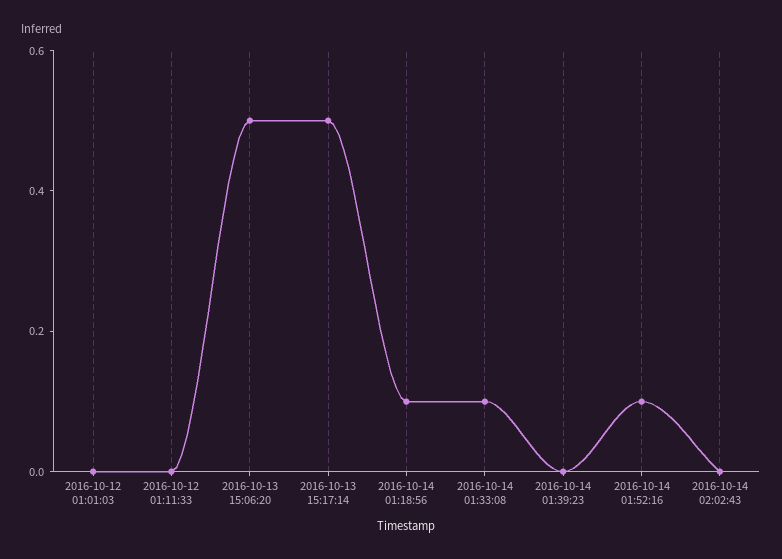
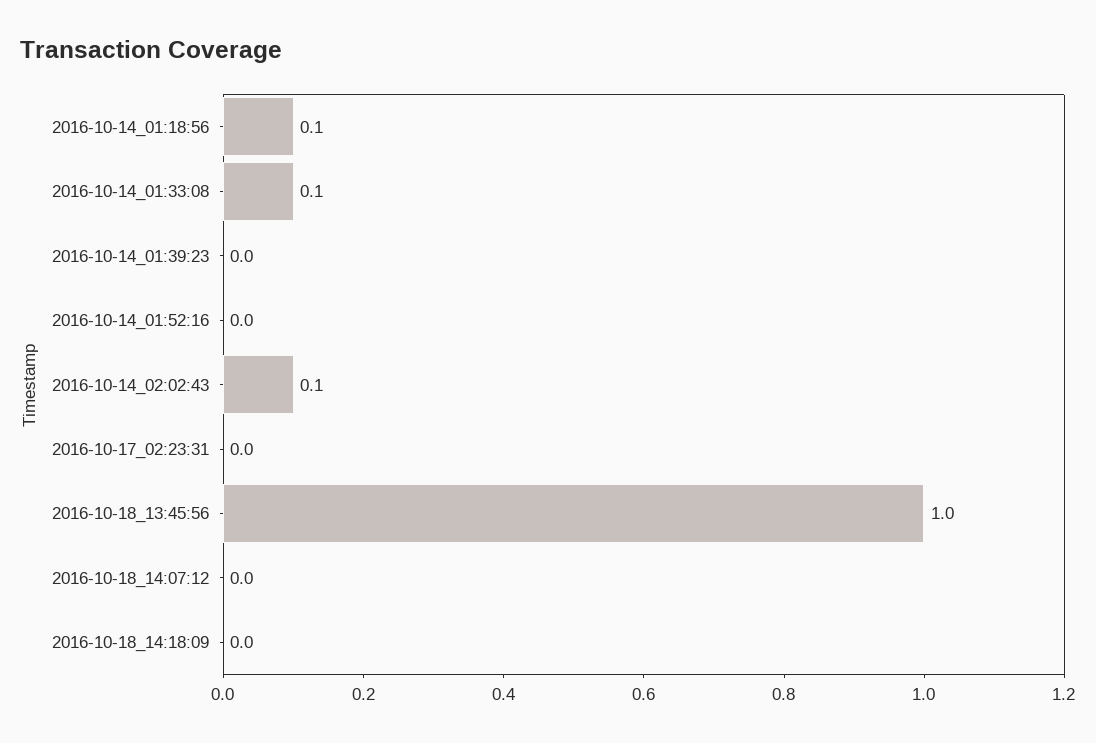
2016-10-12 01:01:03: 0 -> none
2016-10-12 01:11:33: 0 -> none
2016-10-13 15:06:20: 0.5 -> none
2016-10-13 15:17:14: 0.5 -> none
2016-10-14 01:52:16: 0.1 -> 0
2016-10-14 02:02:43: 0 -> 0.1
2016-10-17_02:23:31: none -> 0
2016-10-18_13:45:56: none -> 1
2016-10-18_14:07:12: none -> 0
2016-10-18_14:18:09: none -> 0

